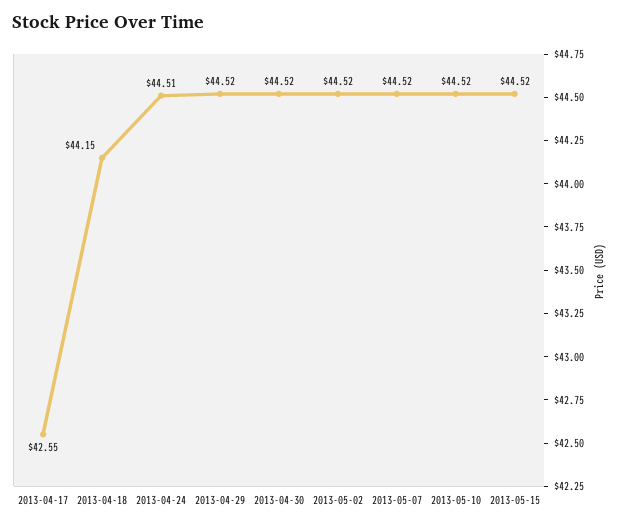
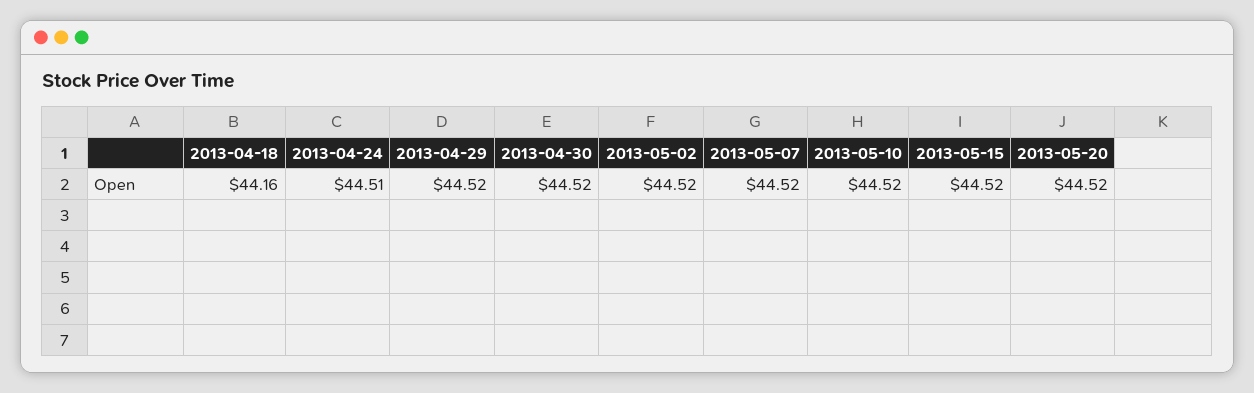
2013-04-17: 42.55 -> none
2013-04-18: 44.15 -> 44.16
2013-05-20: none -> 44.52

